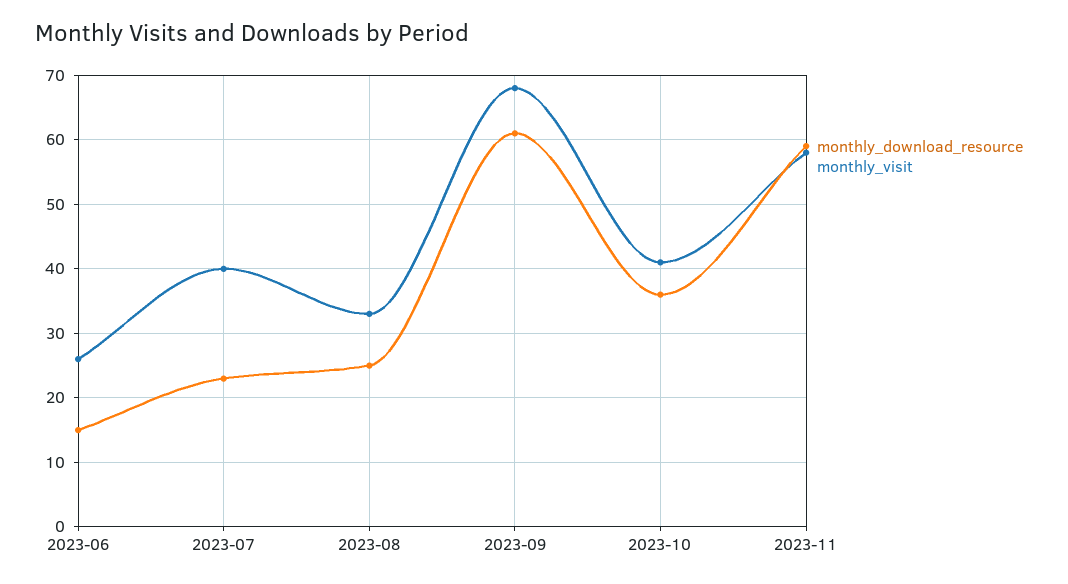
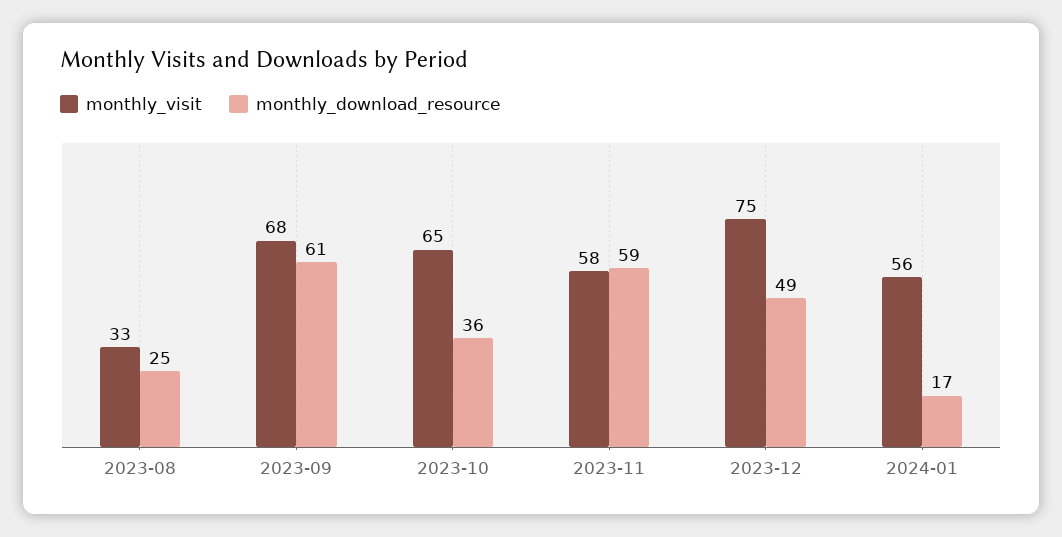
monthly_download_resource, 2023-06: 15 -> none
monthly_visit, 2023-06: 26 -> none
monthly_download_resource, 2023-07: 23 -> none
monthly_visit, 2023-07: 40 -> none
monthly_visit, 2023-10: 41 -> 65
monthly_visit, 2023-12: none -> 75
monthly_download_resource, 2023-12: none -> 49
monthly_visit, 2024-01: none -> 56
monthly_download_resource, 2024-01: none -> 17

